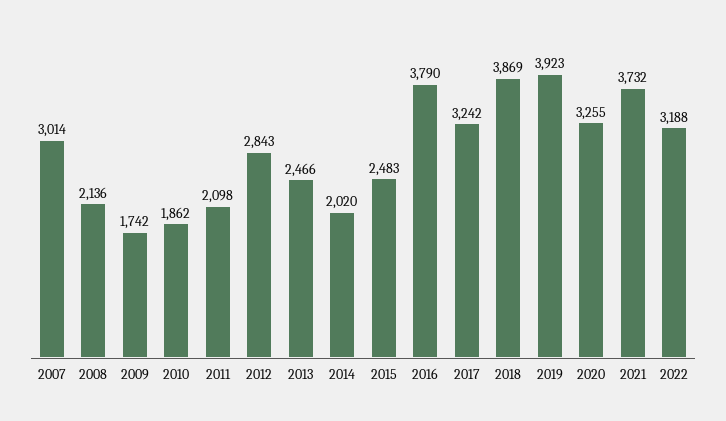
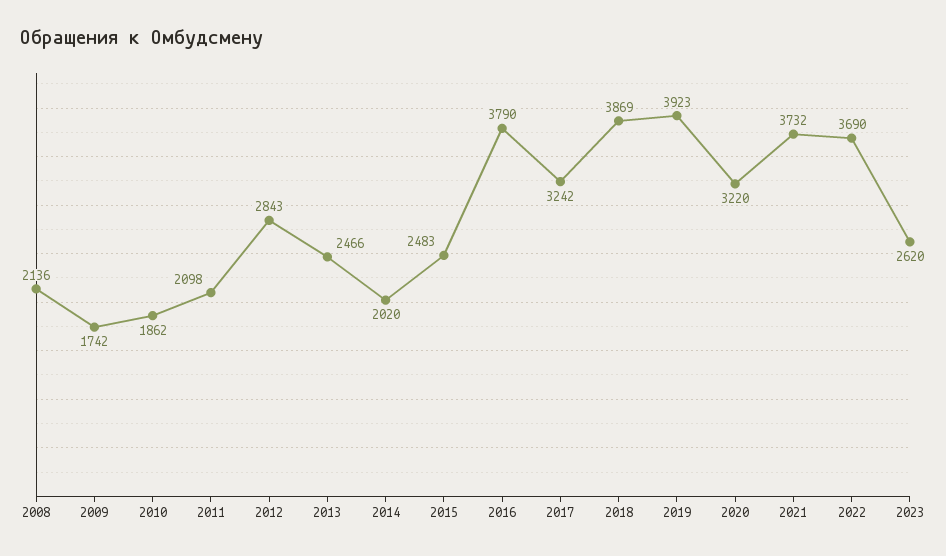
2007: 3014 -> none
2020: 3255 -> 3220
2022: 3188 -> 3690
2023: none -> 2620

